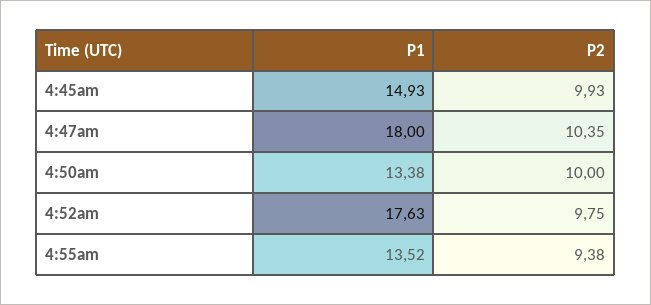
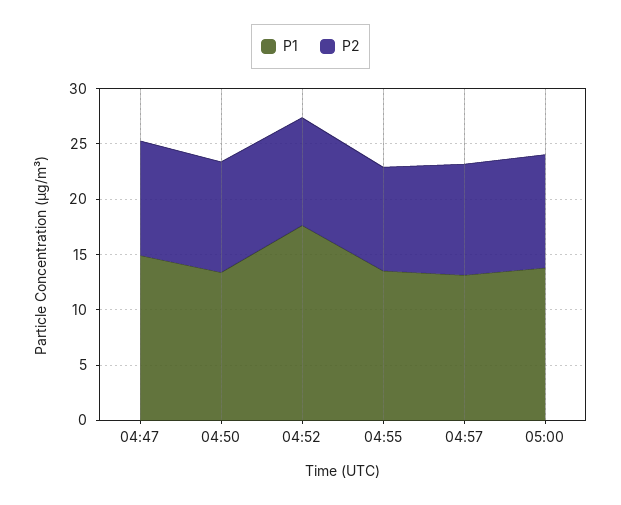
P1, 4:45am: 14.93 -> none
P2, 4:45am: 9.93 -> none
P1, 4:47am: 18 -> 15
P1, 04:57: none -> 13
P2, 04:57: none -> 10
P1, 05:00: none -> 14
P2, 05:00: none -> 10

